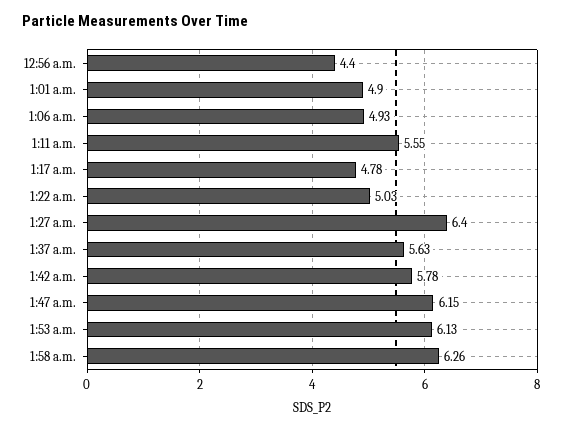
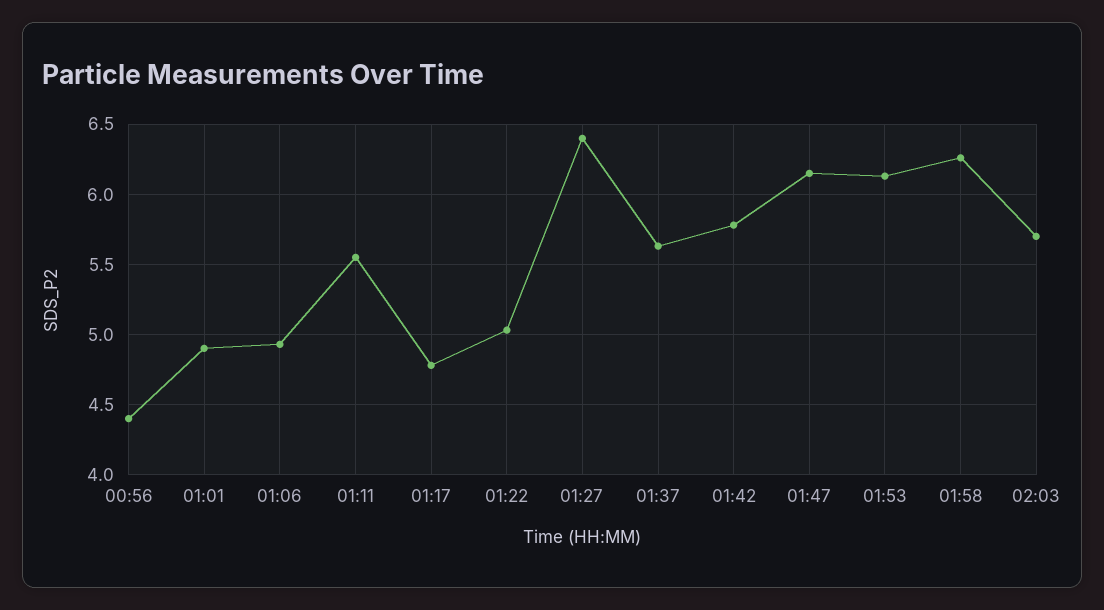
02:03: none -> 5.7

